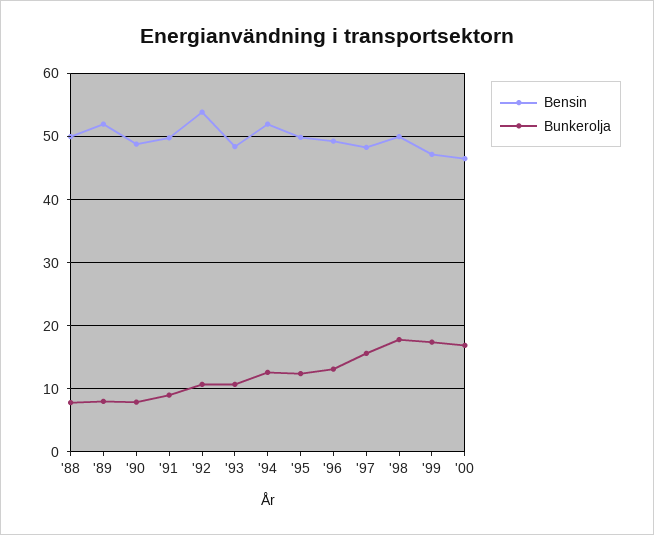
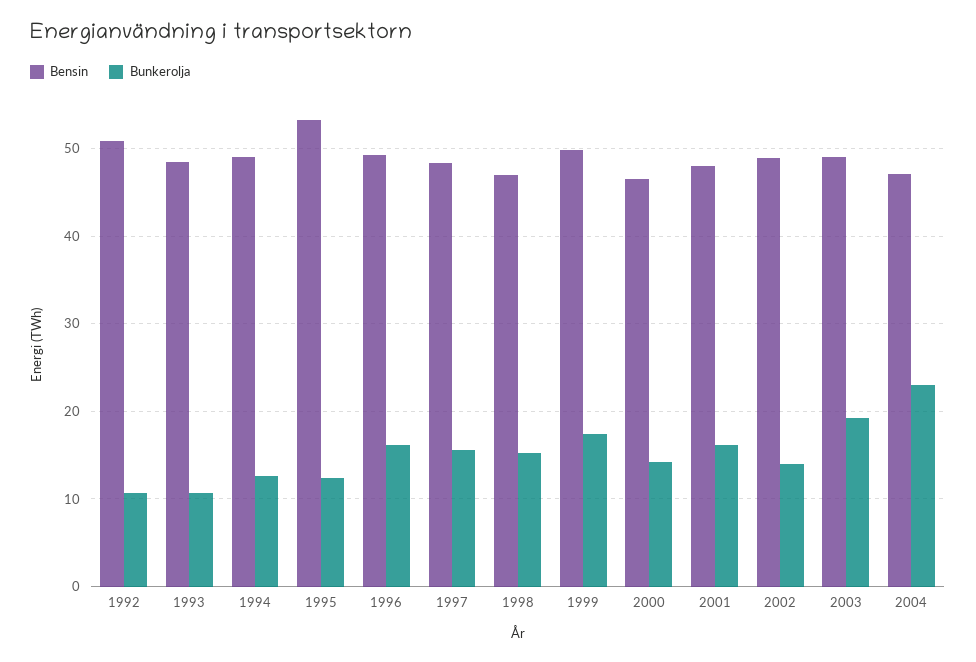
Bensin, '88: 50 -> none
Bunkerolja, '88: 8 -> none
Bensin, '89: 52 -> none
Bunkerolja, '89: 8 -> none
Bensin, '90: 49 -> none
Bunkerolja, '90: 8 -> none
Bensin, '91: 50 -> none
Bunkerolja, '91: 9 -> none
Bensin, '92: 54 -> 51
Bensin, '94: 52 -> 49
Bensin, '95: 50 -> 53
Bunkerolja, '96: 13 -> 16
Bensin, '98: 50 -> 47
Bunkerolja, '98: 18 -> 15
Bensin, '99: 47 -> 50
Bunkerolja, '00: 17 -> 14
Bensin, 2001: none -> 48
Bunkerolja, 2001: none -> 16
Bensin, 2002: none -> 49
Bunkerolja, 2002: none -> 14
Bensin, 2003: none -> 49
Bunkerolja, 2003: none -> 19
Bensin, 2004: none -> 47
Bunkerolja, 2004: none -> 23

